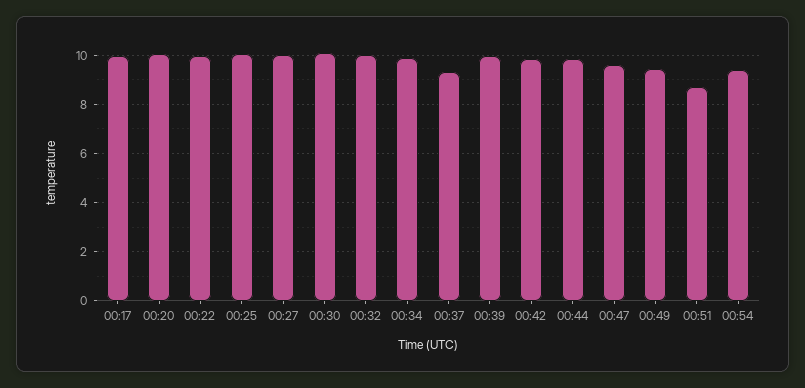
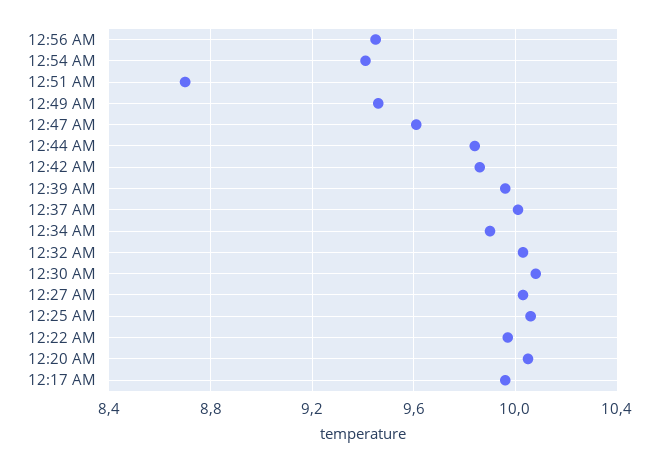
00:37: 9.25 -> 10
12:56 AM: none -> 9.45

